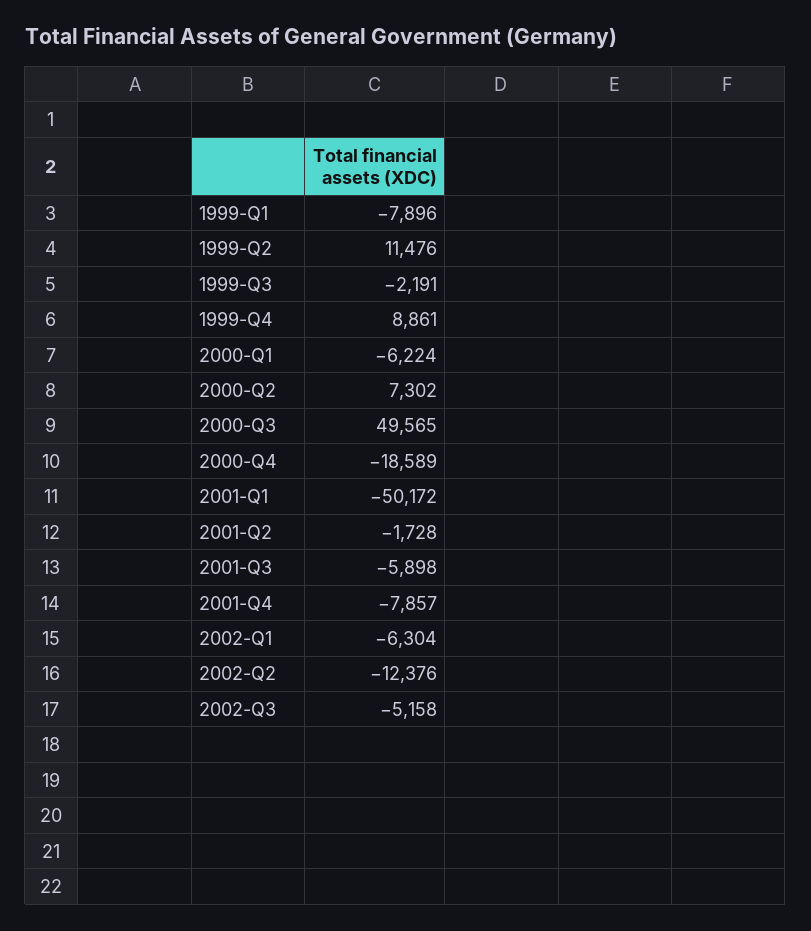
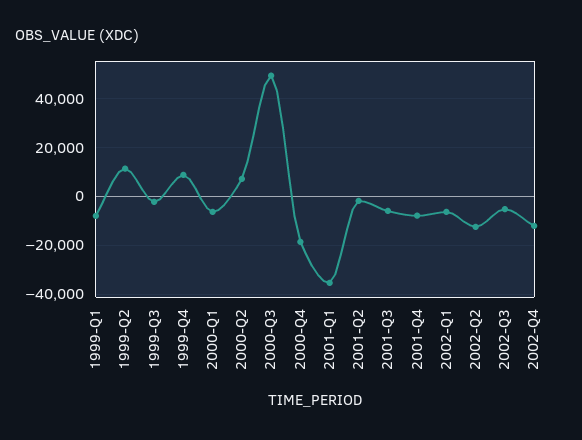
2001-Q1: -50172 -> -35000
2002-Q4: none -> -12500

